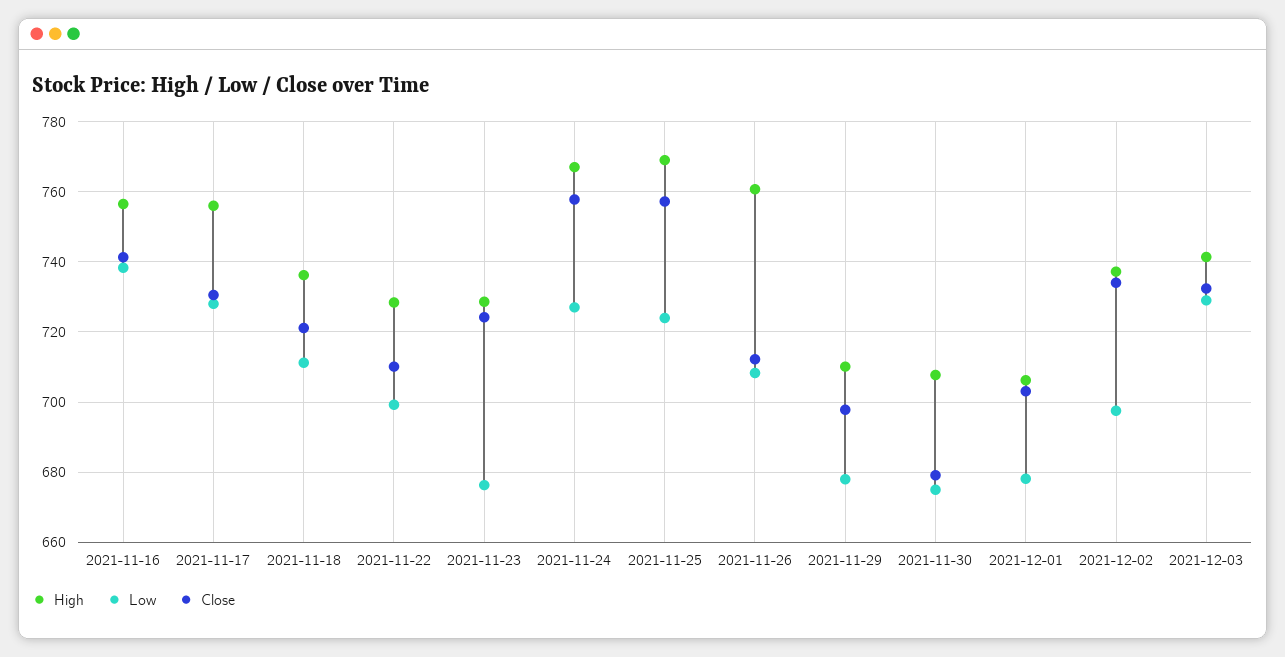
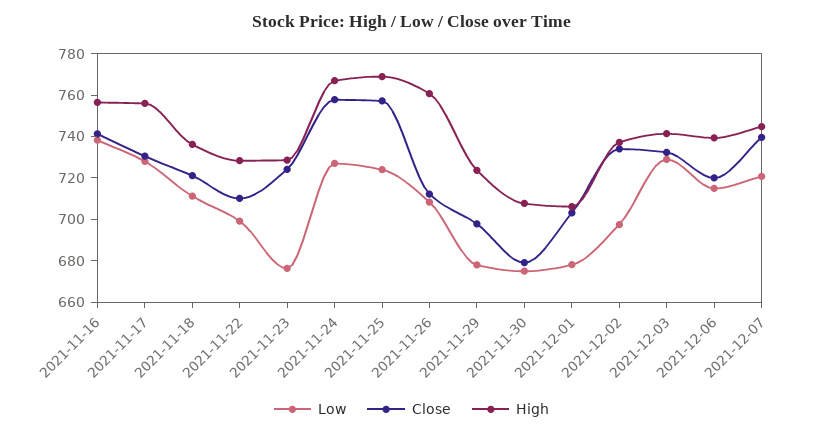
High, 2021-11-29: 710 -> 725
Low, 2021-12-06: none -> 715
Close, 2021-12-06: none -> 720
High, 2021-12-06: none -> 740
Low, 2021-12-07: none -> 720
Close, 2021-12-07: none -> 740
High, 2021-12-07: none -> 745

